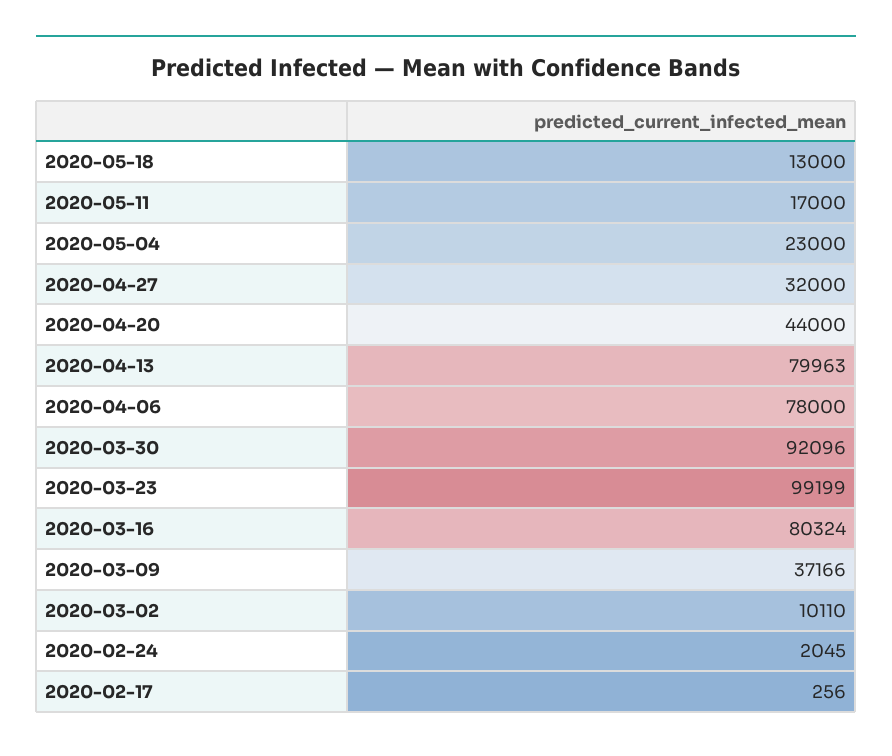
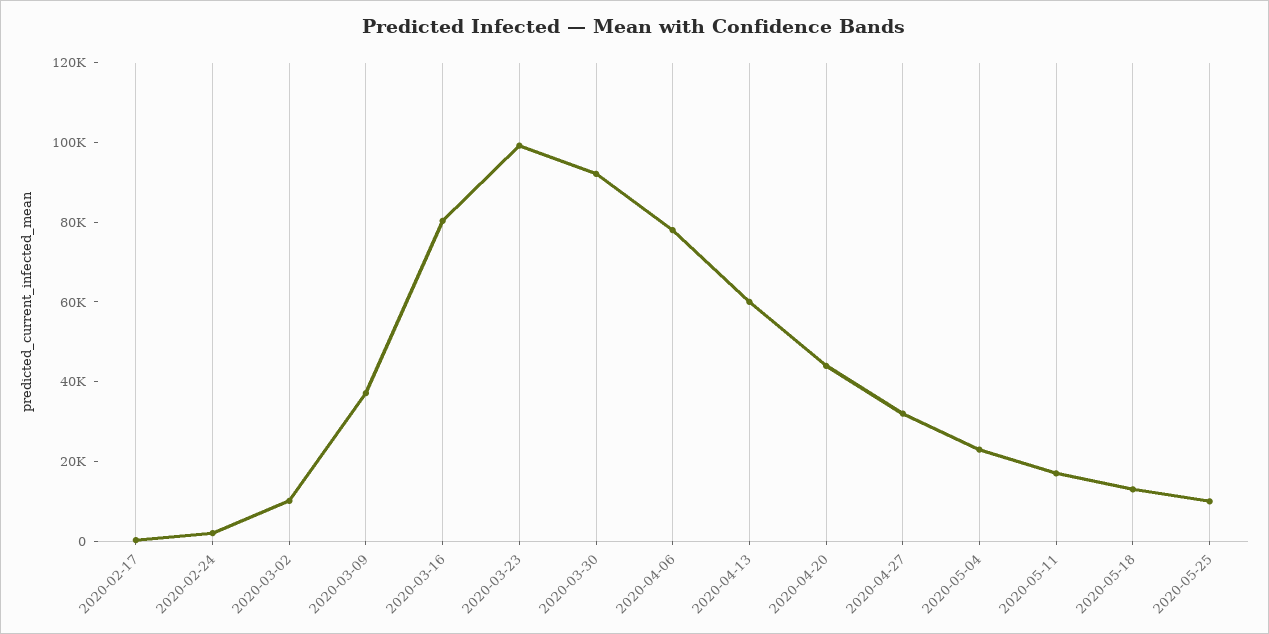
2020-04-13: 79963 -> 60000
2020-05-25: none -> 10000

